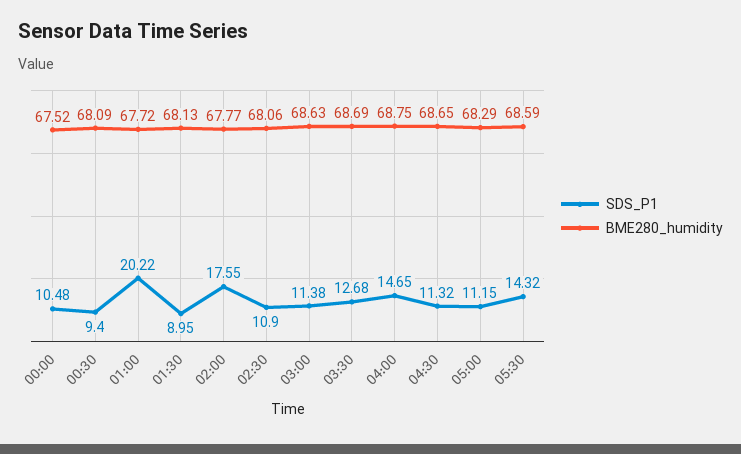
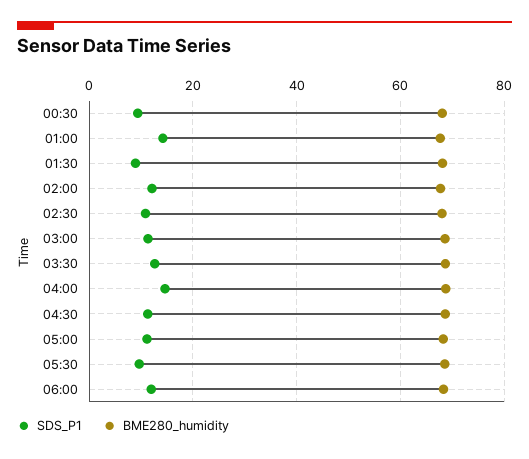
SDS_P1, 00:00: 10.48 -> none
BME280_humidity, 00:00: 67.52 -> none
SDS_P1, 01:00: 20.22 -> 14
SDS_P1, 02:00: 17.55 -> 12
SDS_P1, 05:30: 14.32 -> 10
SDS_P1, 06:00: none -> 12
BME280_humidity, 06:00: none -> 68

